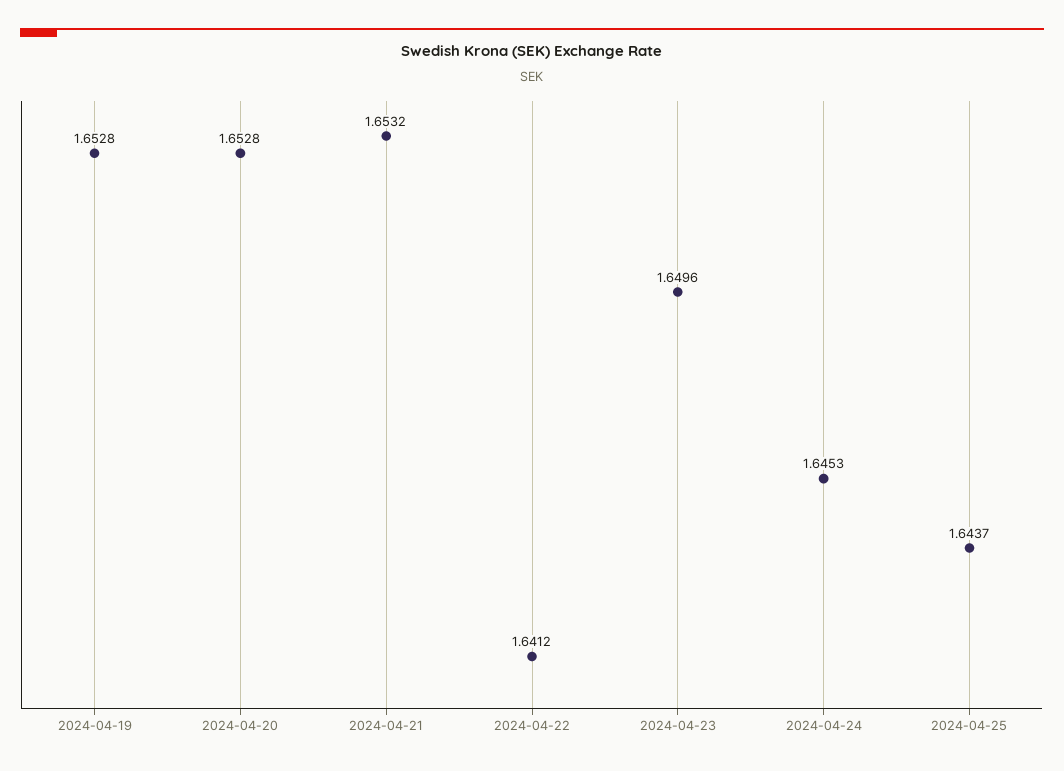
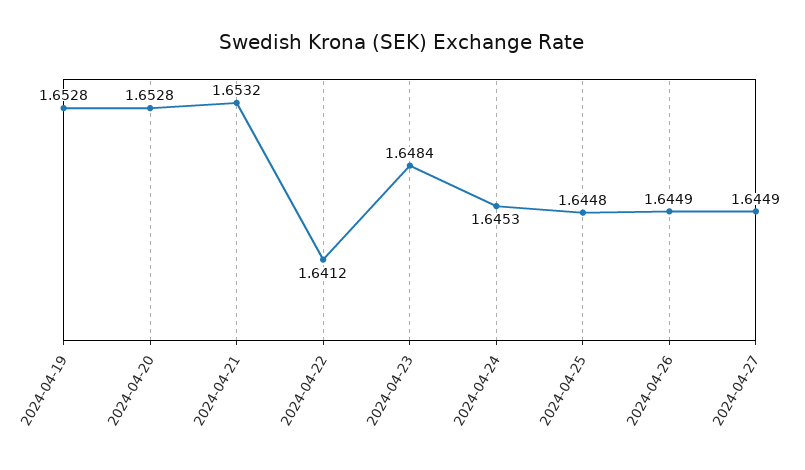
2024-04-23: 1.6496 -> 1.6484
2024-04-25: 1.6437 -> 1.6448
2024-04-26: none -> 1.6449
2024-04-27: none -> 1.6449

